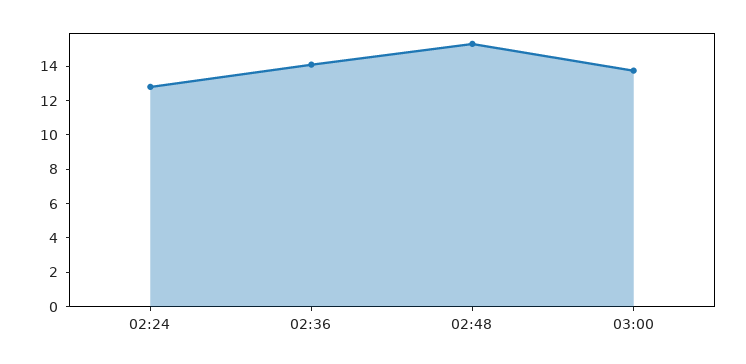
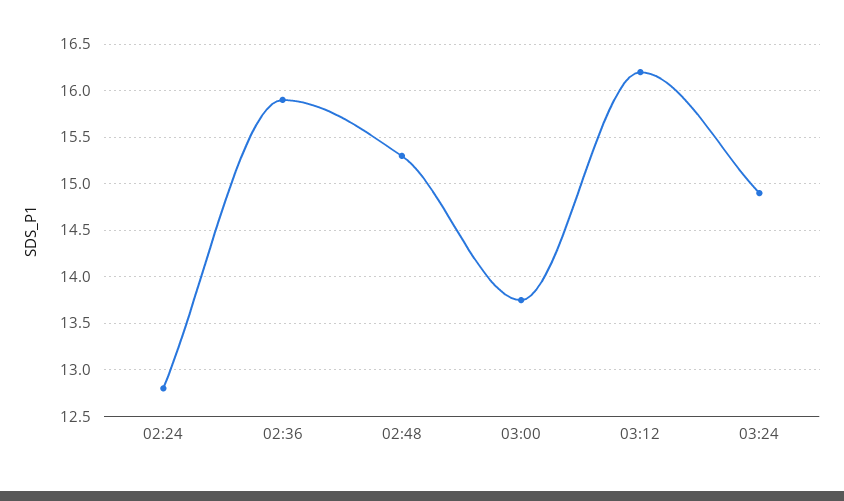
02:36: 14 -> 15.9
03:12: none -> 16.2
03:24: none -> 14.9

